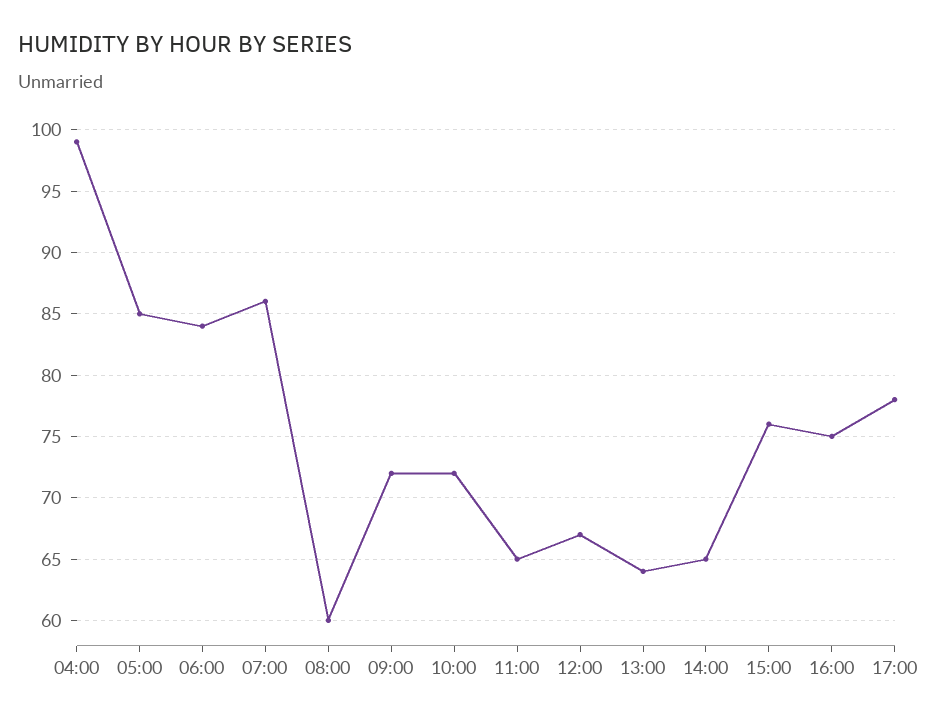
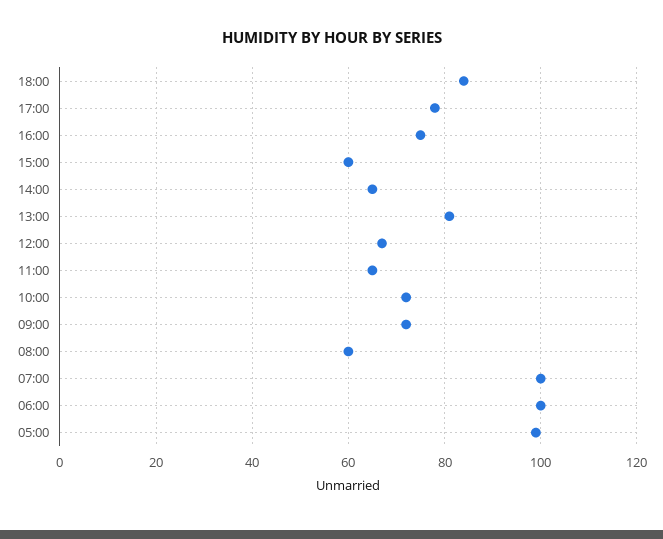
04:00: 99 -> none
05:00: 85 -> 100
06:00: 84 -> 100
07:00: 86 -> 100
13:00: 64 -> 80
15:00: 76 -> 60
18:00: none -> 85

